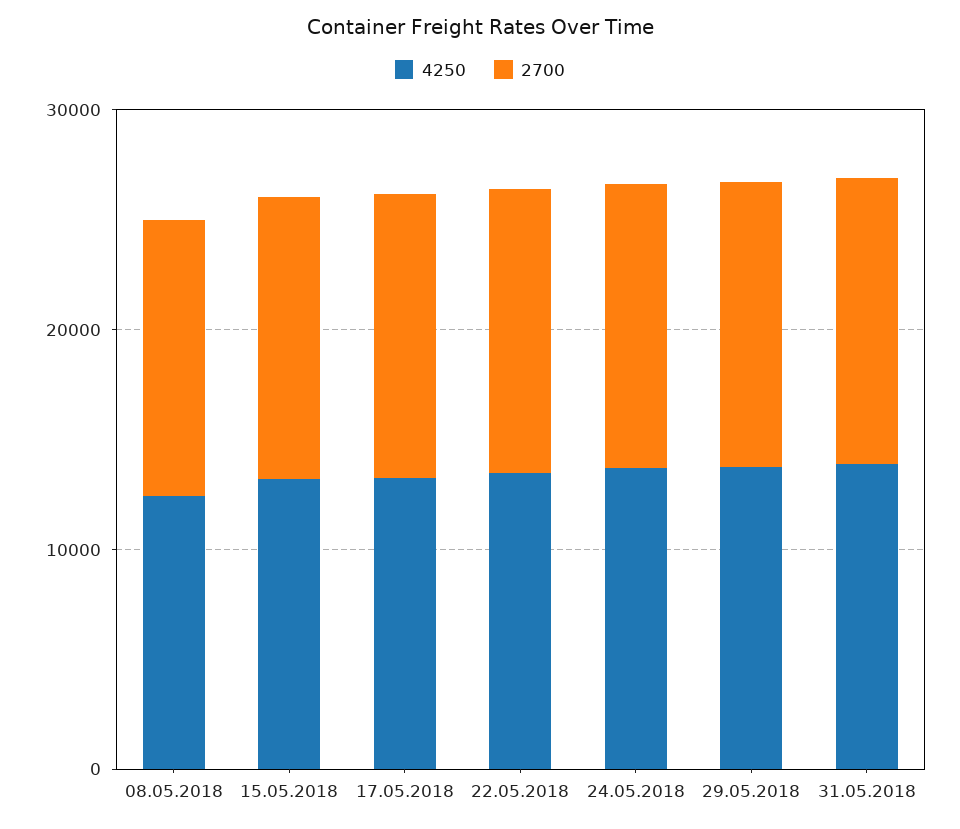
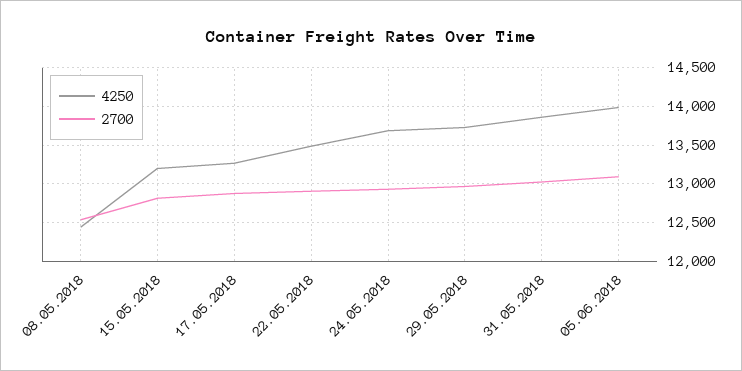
4250, 05.06.2018: none -> 14000
2700, 05.06.2018: none -> 13100

